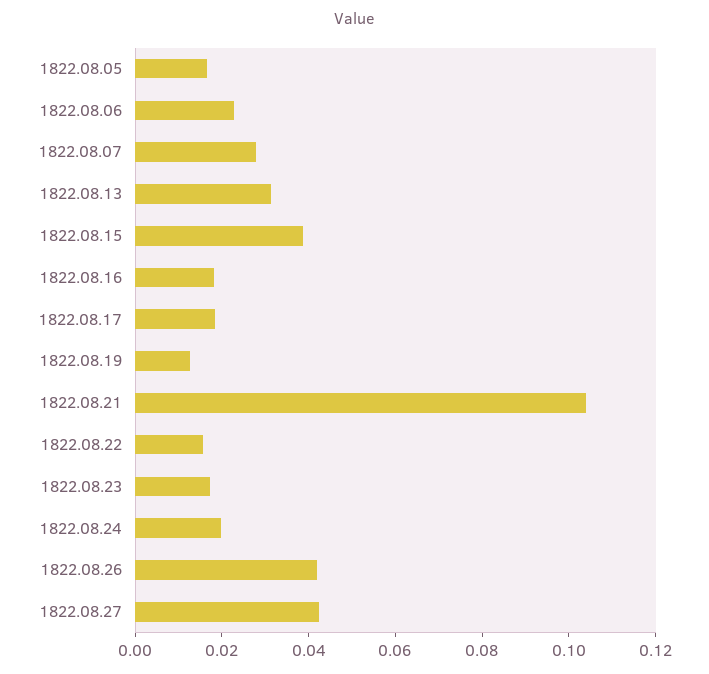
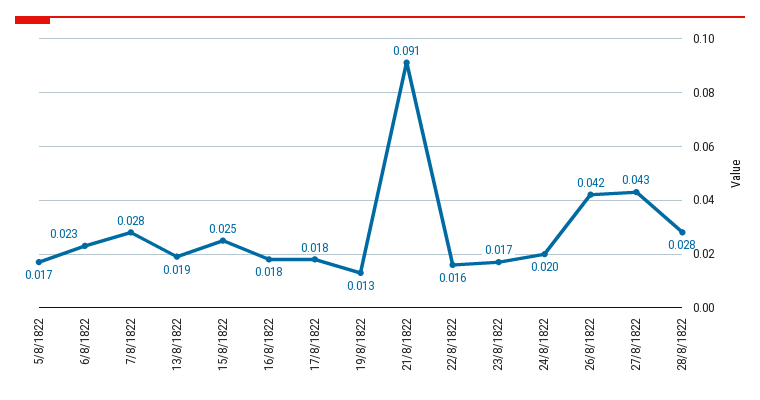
1822.08.13: 0.03 -> 0.019
1822.08.15: 0.04 -> 0.025
1822.08.21: 0.105 -> 0.091
28/8/1822: none -> 0.028

